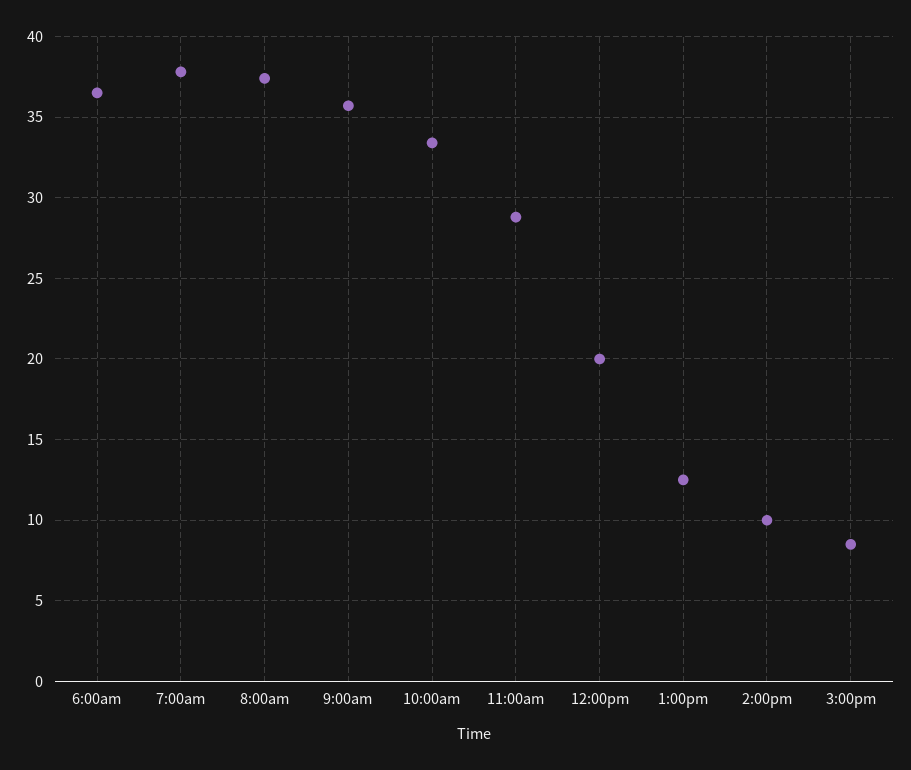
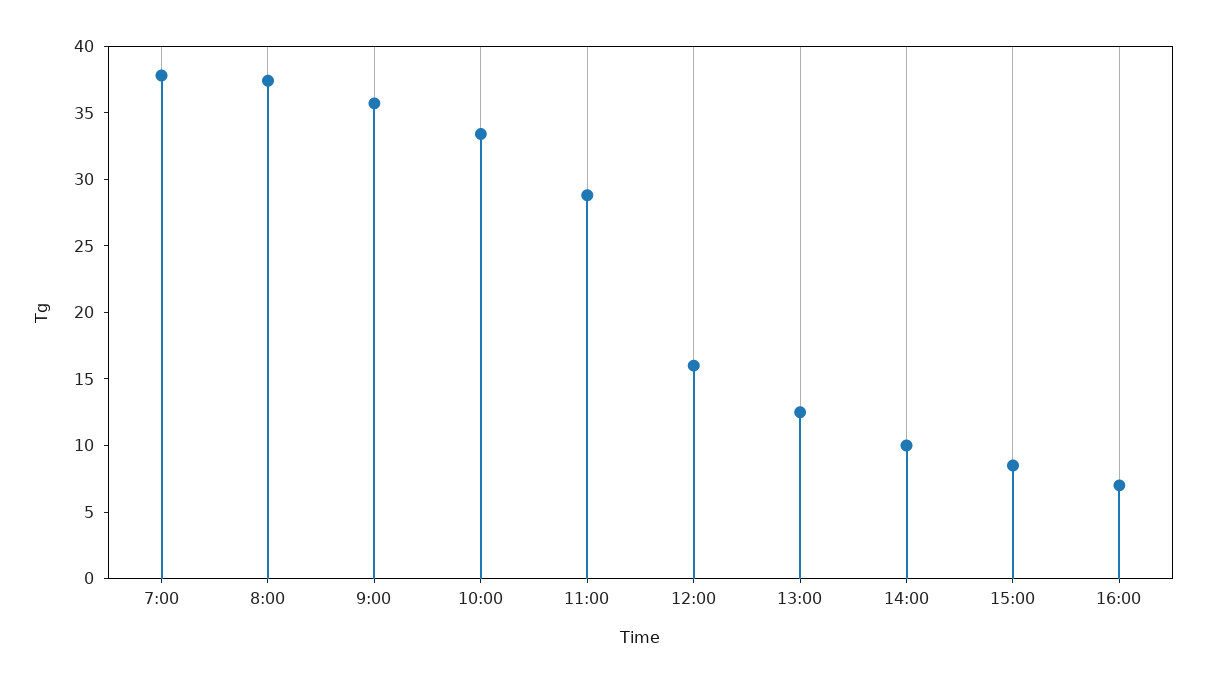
6:00am: 36.5 -> none
12:00pm: 20 -> 16
16:00: none -> 7

